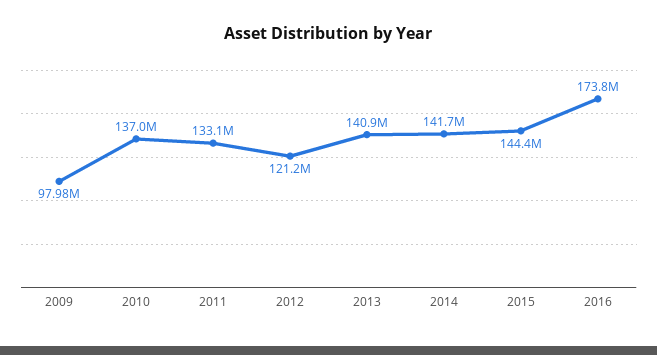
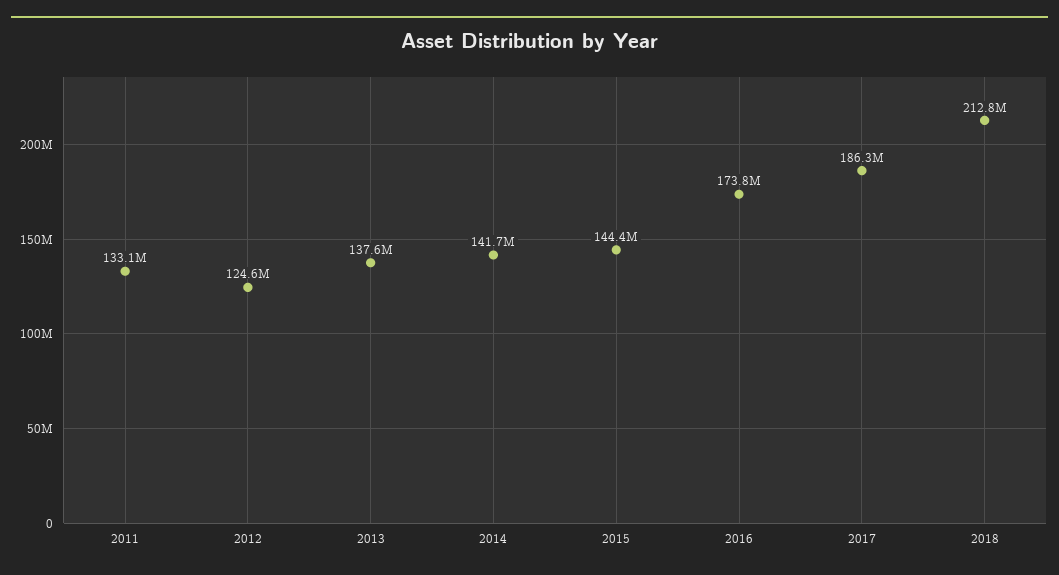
2009: 97980000 -> none
2010: 137000000 -> none
2012: 121200000 -> 124600000
2013: 140900000 -> 137600000
2017: none -> 186300000
2018: none -> 212800000

